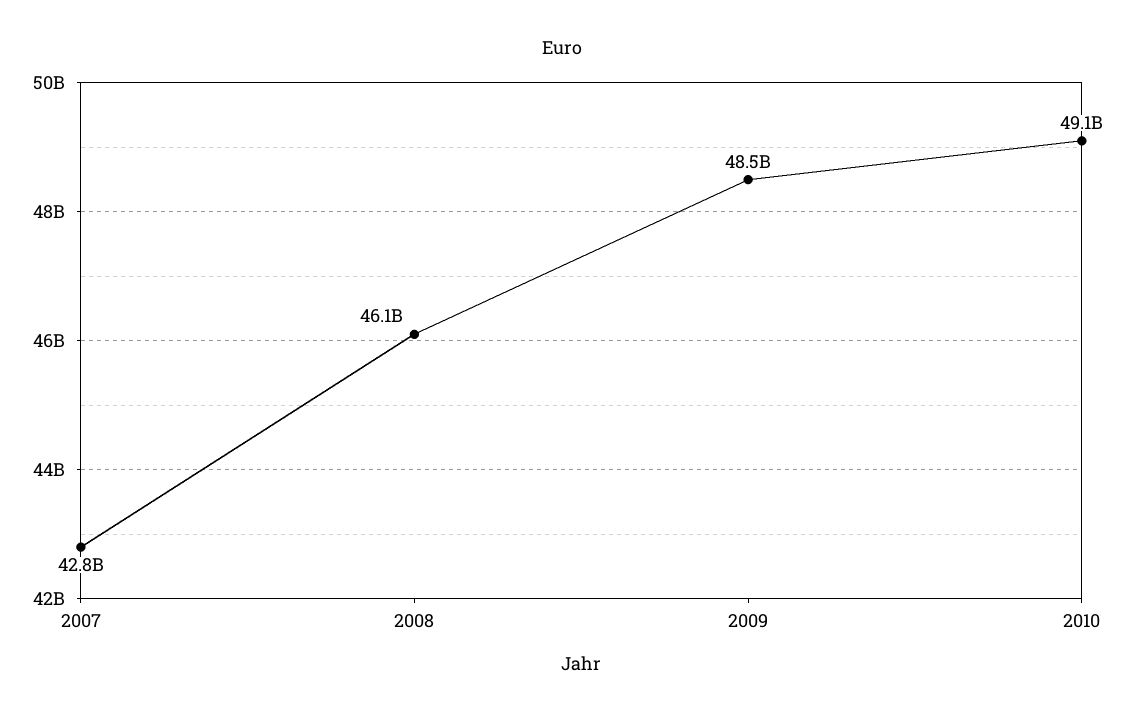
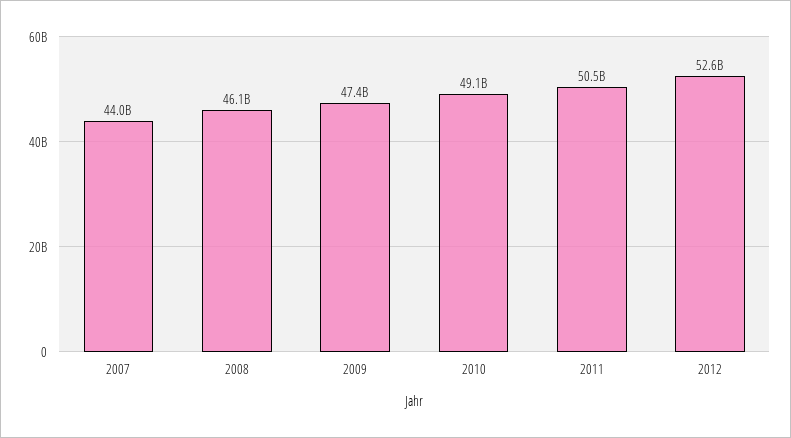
2007: 42800000000 -> 44000000000
2009: 48500000000 -> 47400000000
2011: none -> 50500000000
2012: none -> 52600000000

